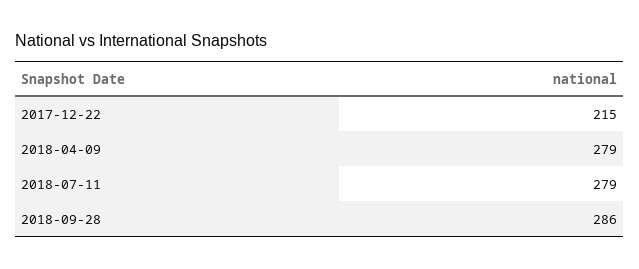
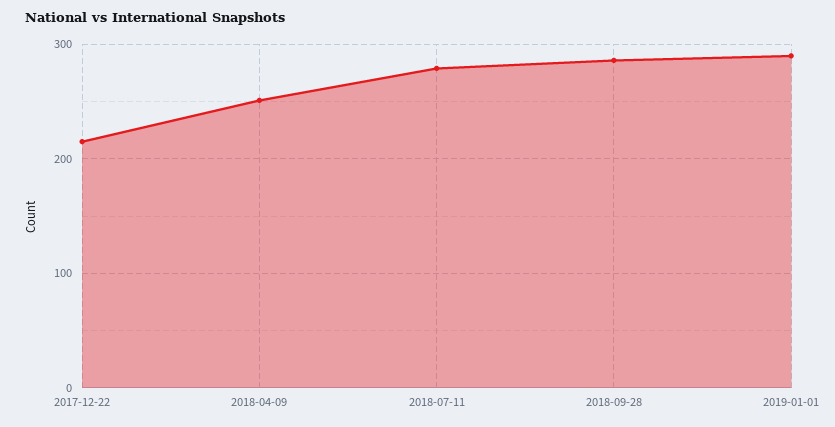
2018-04-09: 279 -> 250
2019-01-01: none -> 290

